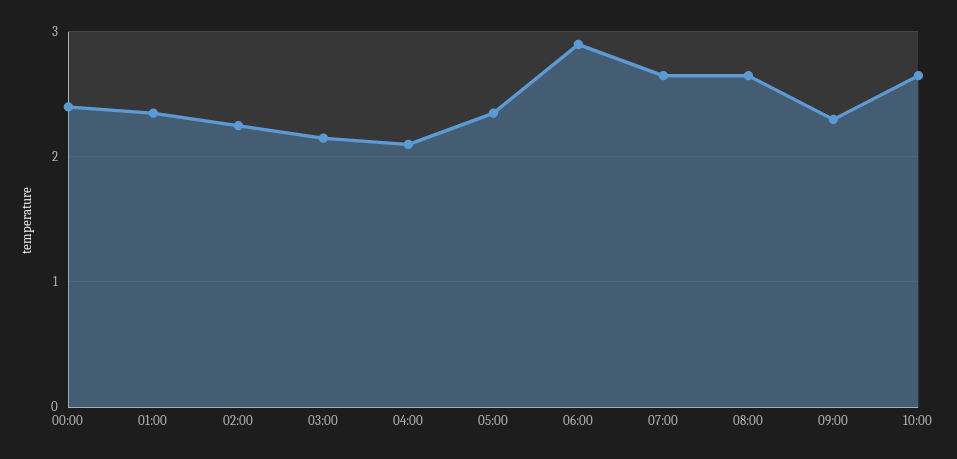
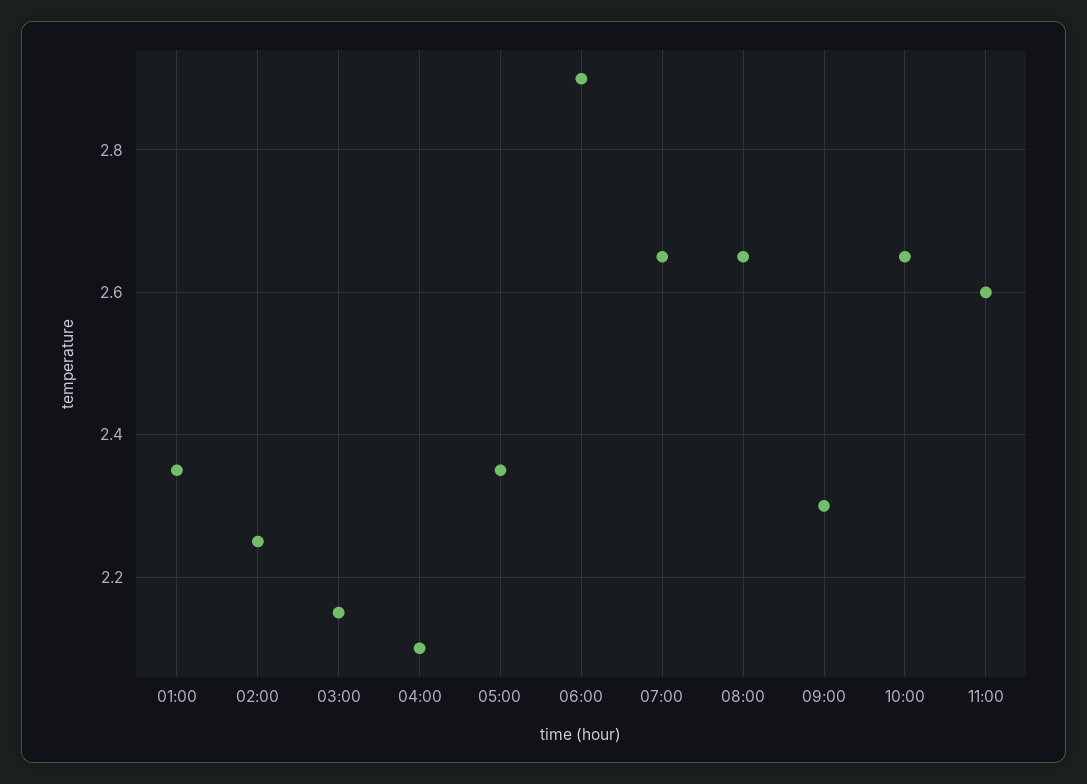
00:00: 2.4 -> none
11:00: none -> 2.6

